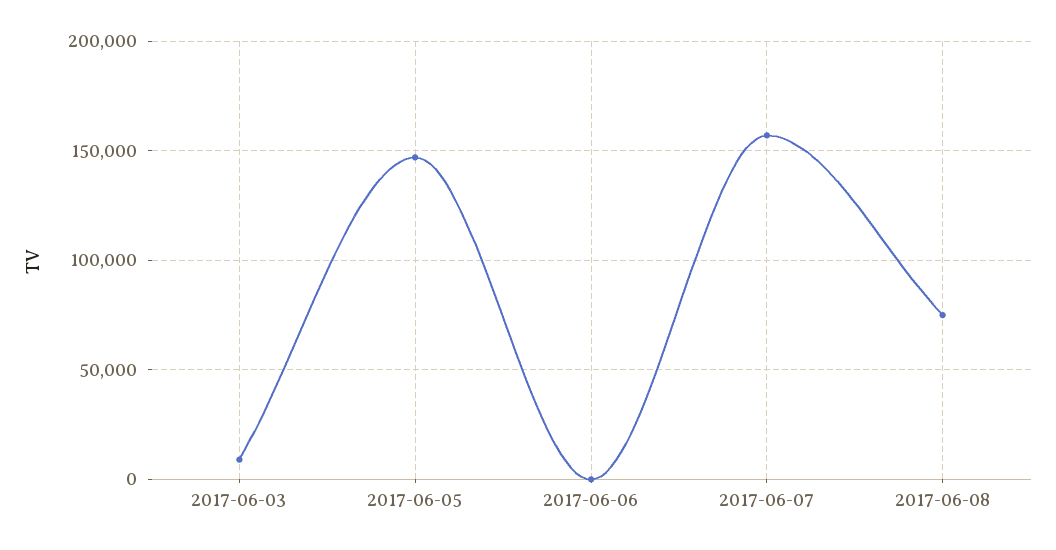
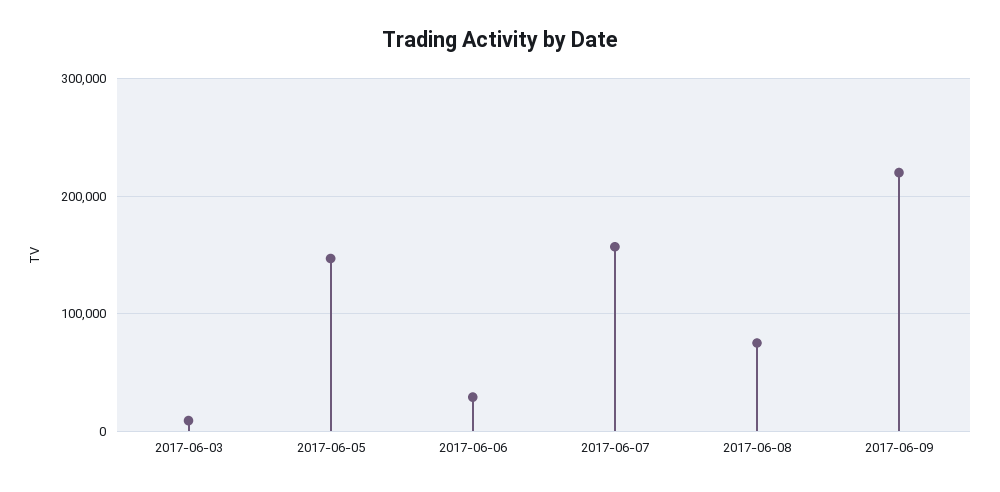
2017-06-06: 0 -> 30000
2017-06-09: none -> 220000

